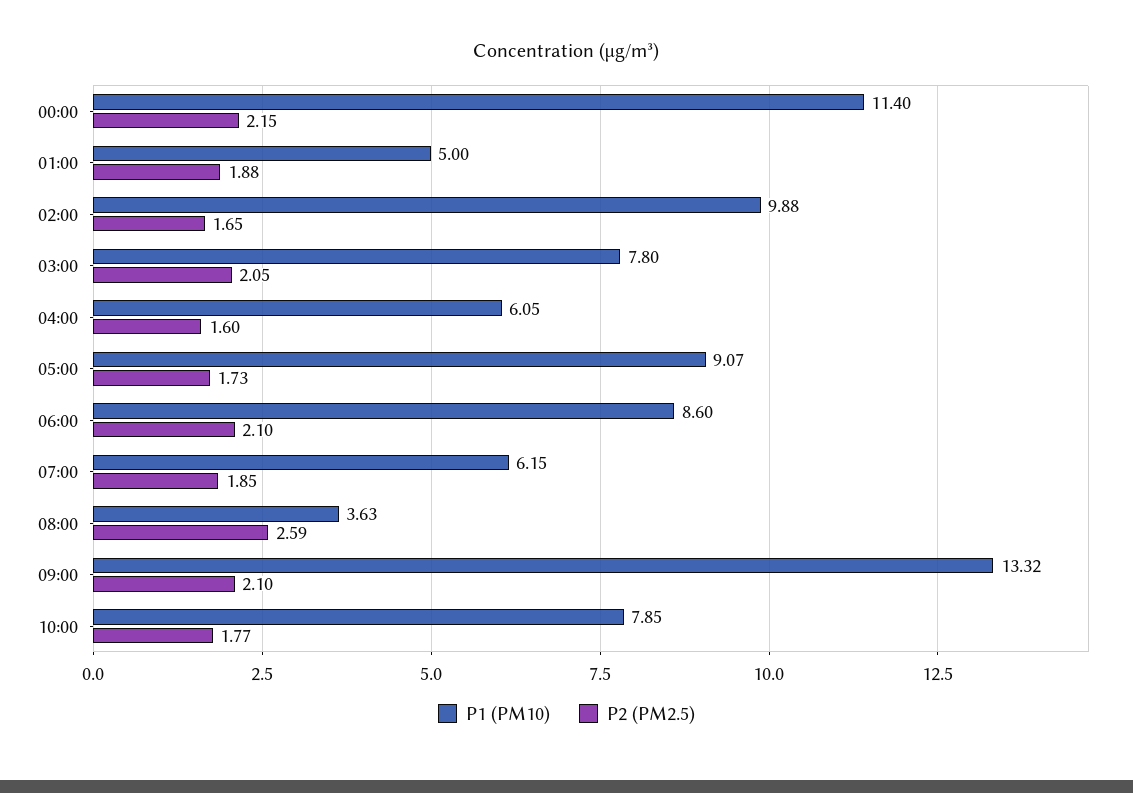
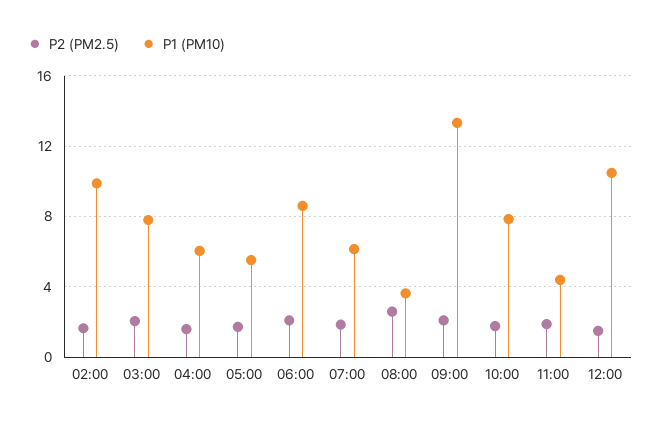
P1 (PM10), 00:00: 11.4 -> none
P2 (PM2.5), 00:00: 2.15 -> none
P1 (PM10), 01:00: 5 -> none
P2 (PM2.5), 01:00: 1.88 -> none
P1 (PM10), 05:00: 9.07 -> 5.5
P2 (PM2.5), 11:00: none -> 2
P1 (PM10), 11:00: none -> 4.5
P2 (PM2.5), 12:00: none -> 1.5
P1 (PM10), 12:00: none -> 10.5

